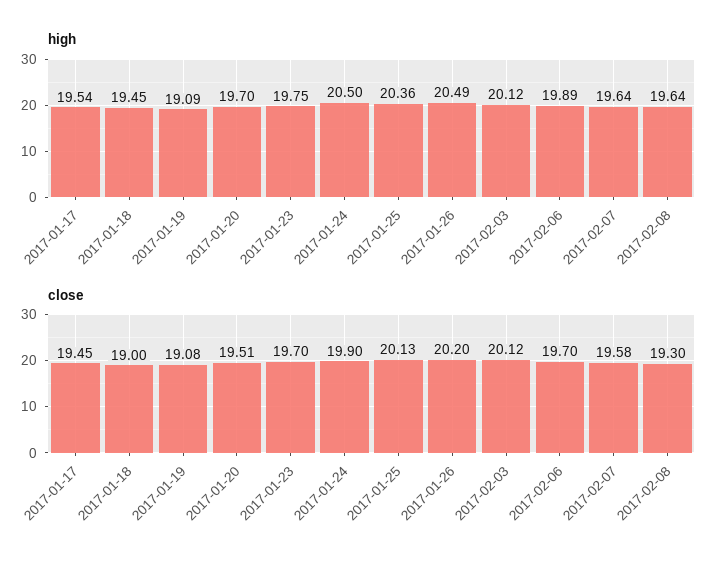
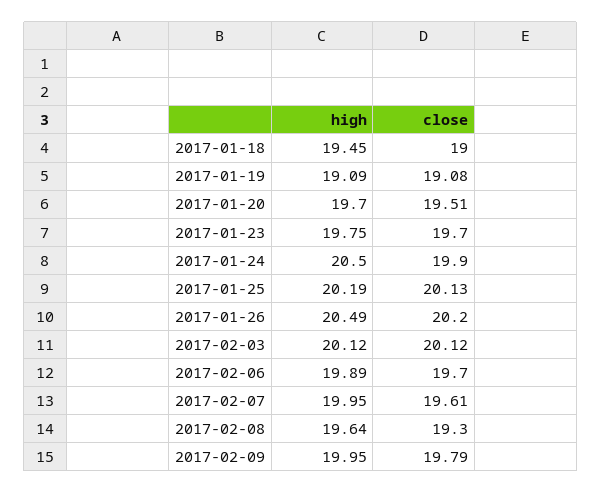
high, 2017-01-17: 19.54 -> none
high, 2017-01-25: 20.36 -> 20.19
high, 2017-02-07: 19.64 -> 19.95
close, 2017-01-17: 19.45 -> none
close, 2017-02-07: 19.58 -> 19.61
high, 2017-02-09: none -> 19.95
close, 2017-02-09: none -> 19.79

